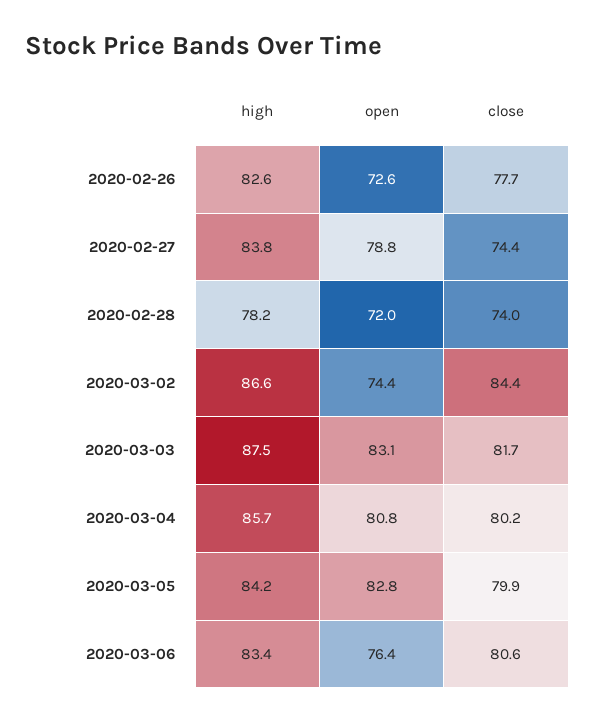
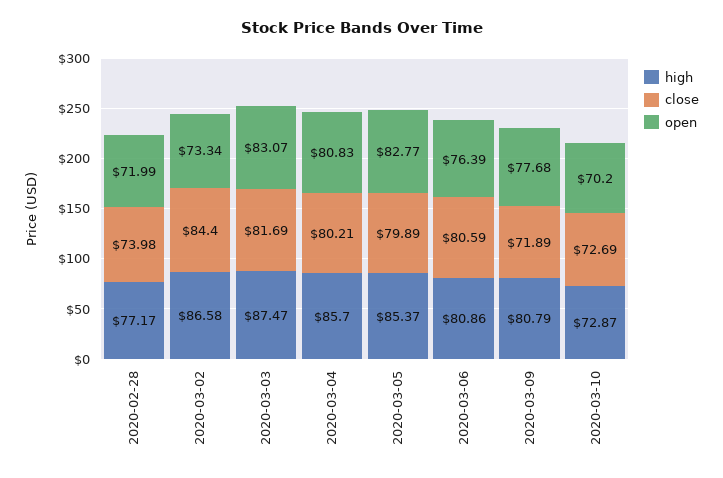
high, 2020-02-26: 82.6 -> none
open, 2020-02-26: 72.6 -> none
close, 2020-02-26: 77.7 -> none
high, 2020-02-27: 83.8 -> none
open, 2020-02-27: 78.8 -> none
close, 2020-02-27: 74.4 -> none
high, 2020-02-28: 78.2 -> 77.17
open, 2020-03-02: 74.4 -> 73.34
high, 2020-03-05: 84.2 -> 85.37
high, 2020-03-06: 83.4 -> 80.86
high, 2020-03-09: none -> 80.79
close, 2020-03-09: none -> 71.89
open, 2020-03-09: none -> 77.68
high, 2020-03-10: none -> 72.87
close, 2020-03-10: none -> 72.69
open, 2020-03-10: none -> 70.2

